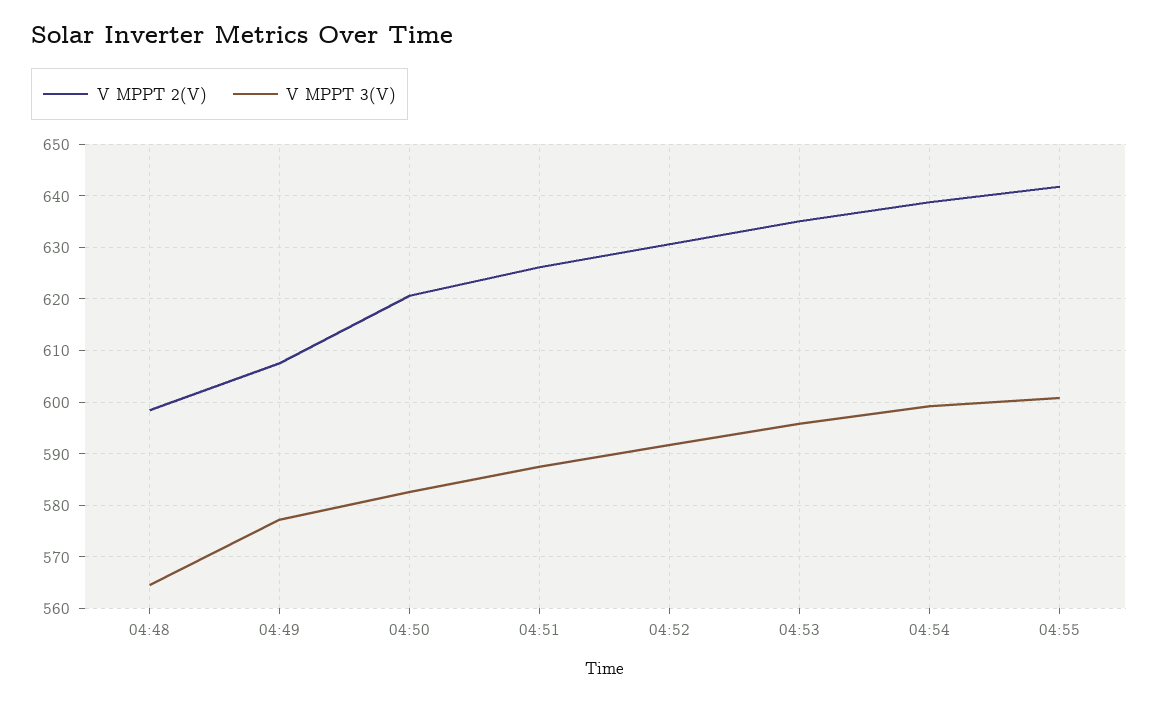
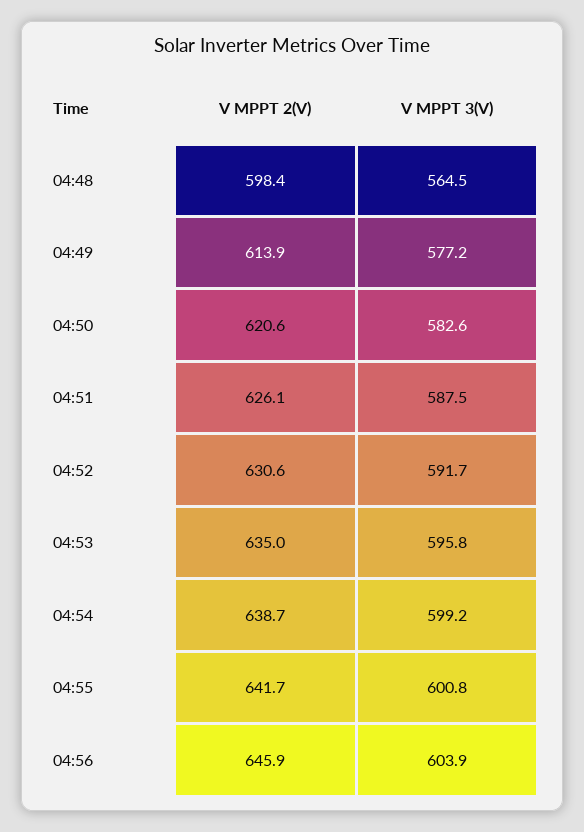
V MPPT 2(V), 04:49: 608 -> 613.9
V MPPT 2(V), 04:56: none -> 645.9
V MPPT 3(V), 04:56: none -> 603.9

